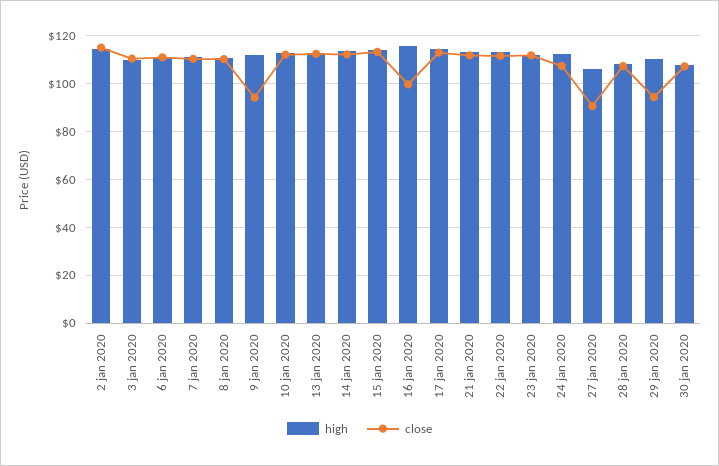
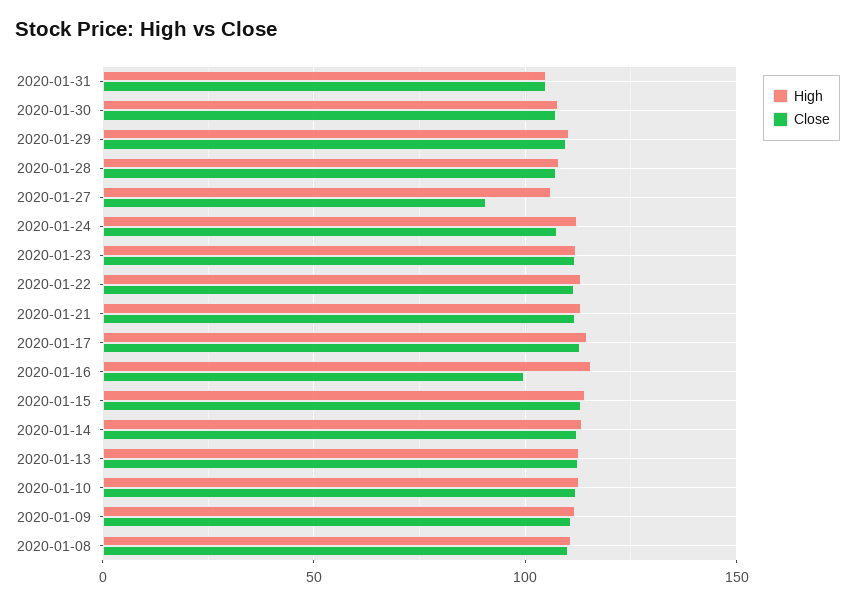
high, 2 jan 2020: 115 -> none
close, 2 jan 2020: 115 -> none
high, 3 jan 2020: 110 -> none
close, 3 jan 2020: 110 -> none
high, 6 jan 2020: 110 -> none
close, 6 jan 2020: 110 -> none
high, 7 jan 2020: 110 -> none
close, 7 jan 2020: 110 -> none
close, 9 jan 2020: 95 -> 110
close, 29 jan 2020: 95 -> 110
high, 2020-01-31: none -> 105
close, 2020-01-31: none -> 105

